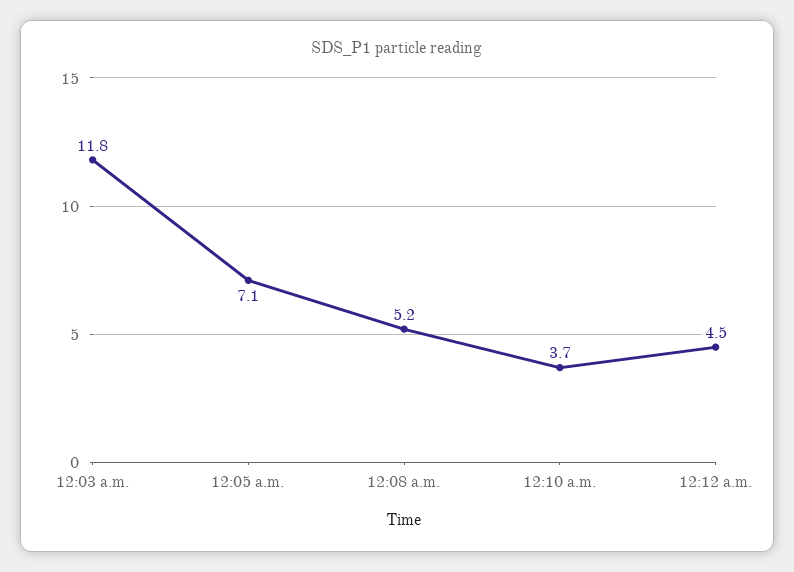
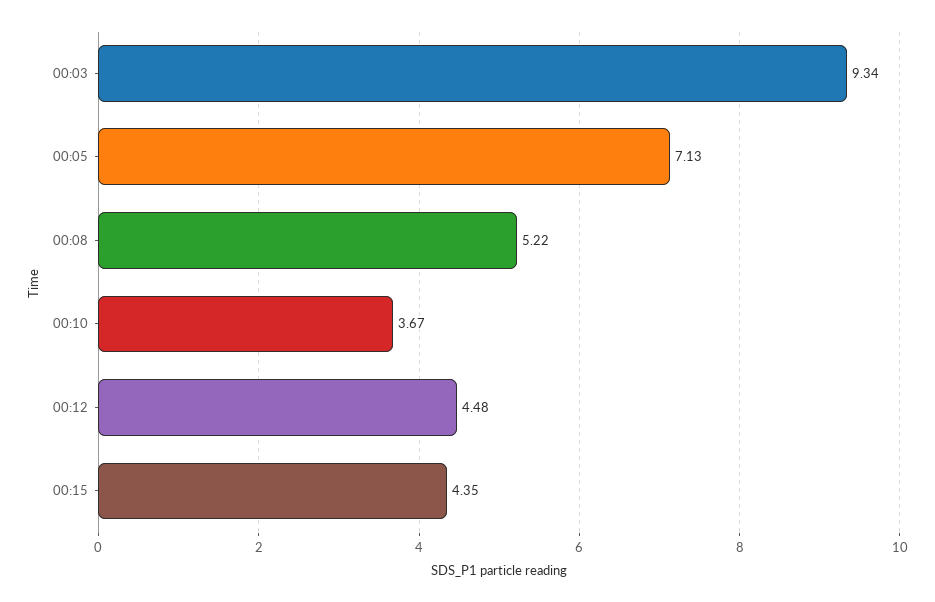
12:03 a.m.: 11.8 -> 9.34
00:15: none -> 4.35

